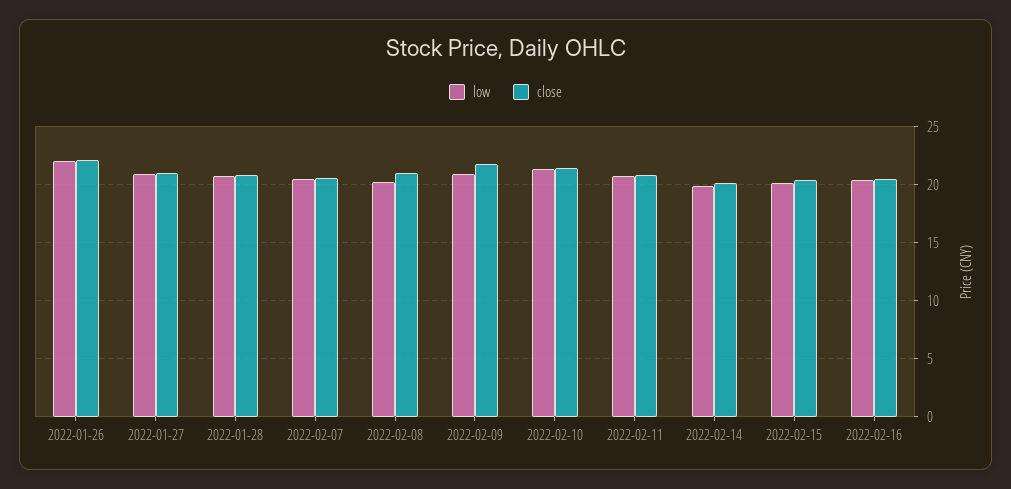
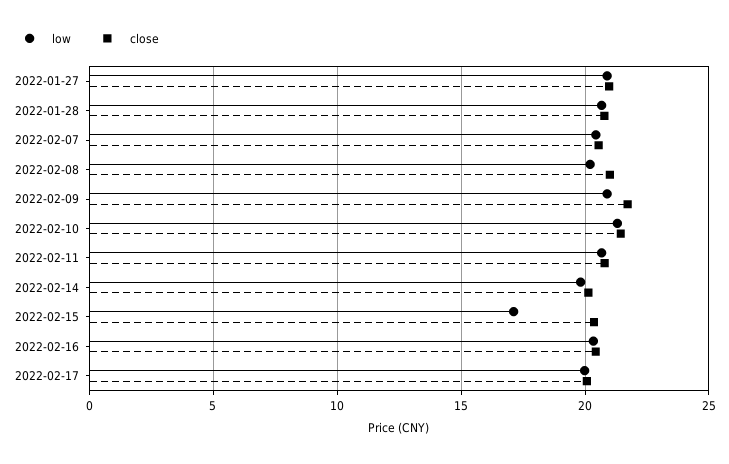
low, 2022-01-26: 22 -> none
close, 2022-01-26: 22 -> none
low, 2022-02-15: 20 -> 17
low, 2022-02-17: none -> 20
close, 2022-02-17: none -> 20

